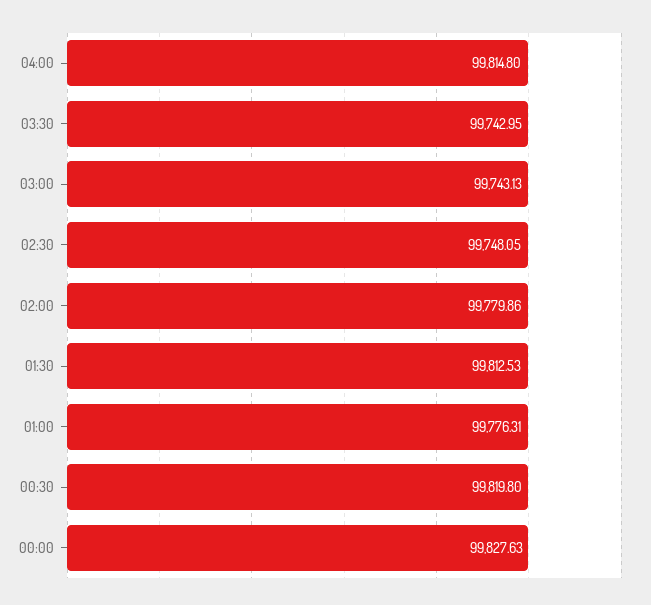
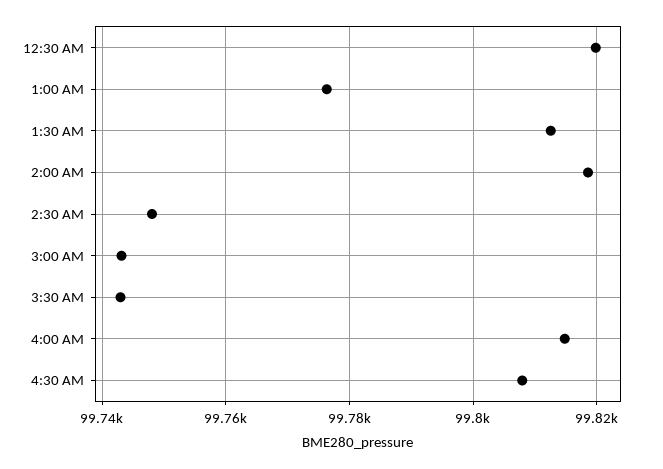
02:00: 99779.86 -> 99818
00:00: 99827.63 -> none
4:30 AM: none -> 99808

